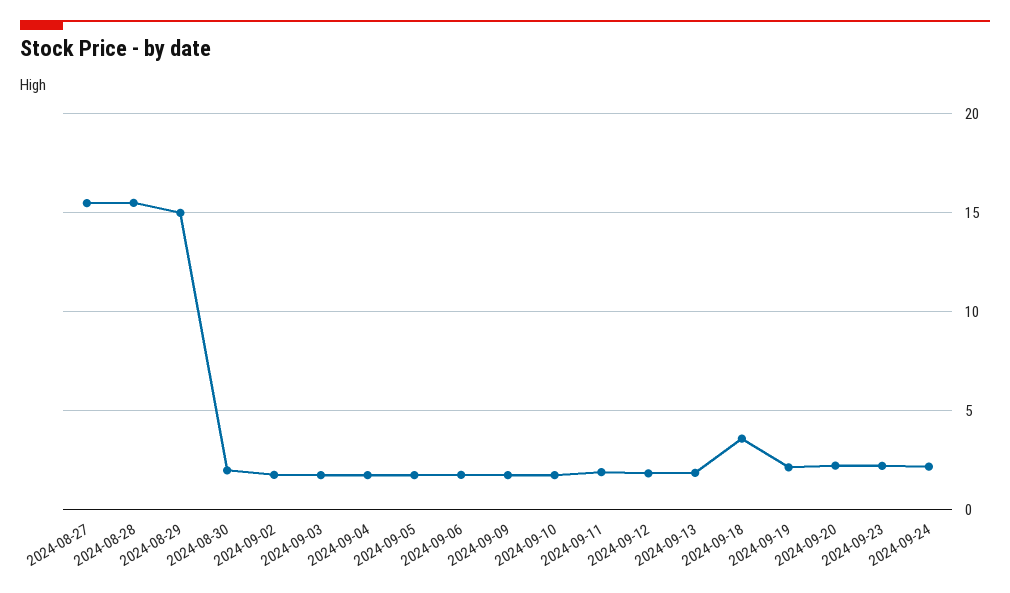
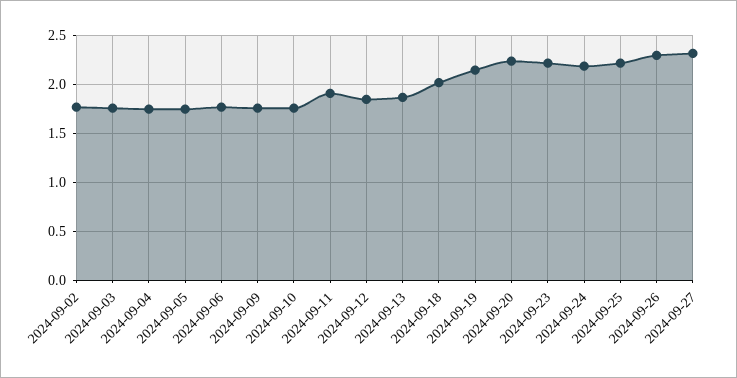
2024-08-27: 15.5 -> none
2024-08-28: 15.5 -> none
2024-08-29: 15 -> none
2024-08-30: 2 -> none
2024-09-18: 3.5 -> 2
2024-09-25: none -> 2.2
2024-09-26: none -> 2.3
2024-09-27: none -> 2.3

